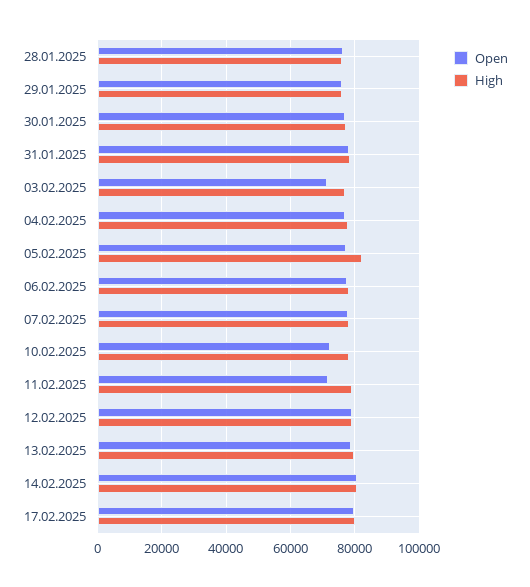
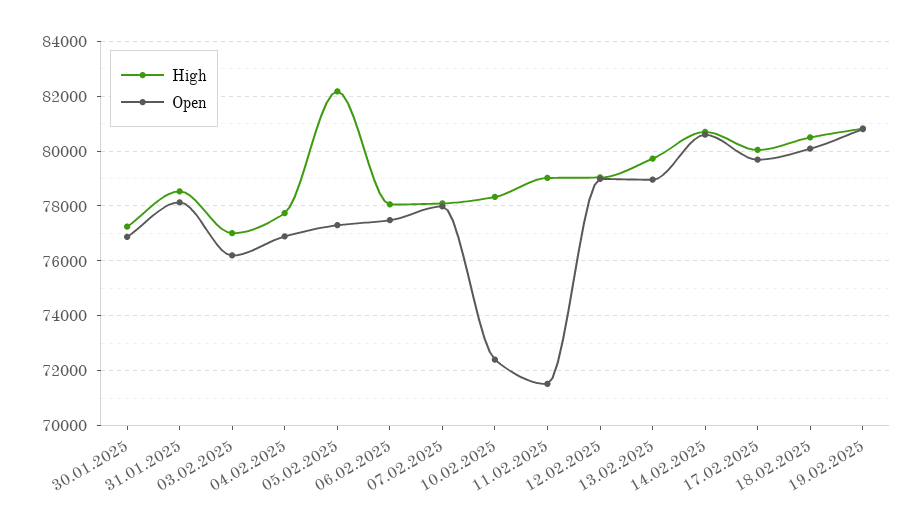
Open, 28.01.2025: 76000 -> none
High, 28.01.2025: 76000 -> none
Open, 29.01.2025: 76000 -> none
High, 29.01.2025: 76000 -> none
Open, 03.02.2025: 72000 -> 76250
High, 18.02.2025: none -> 80500
Open, 18.02.2025: none -> 80000
High, 19.02.2025: none -> 80750
Open, 19.02.2025: none -> 80750

